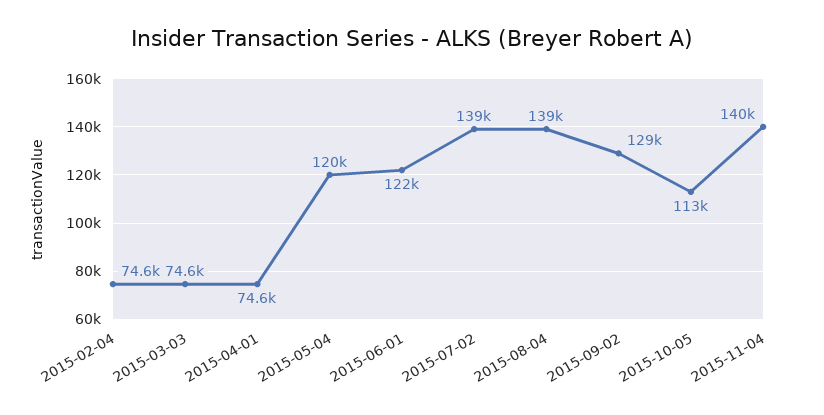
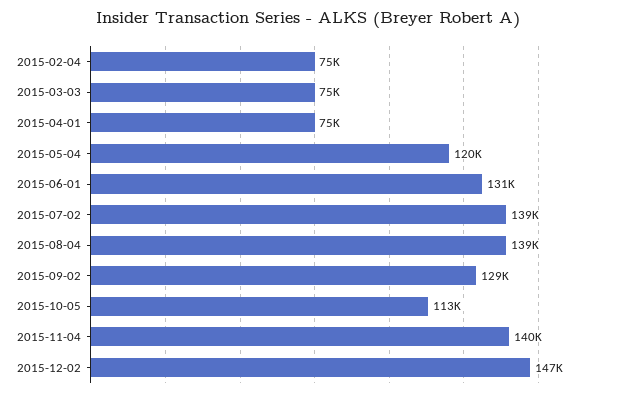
2015-06-01: 122000 -> 131000
2015-12-02: none -> 147000

